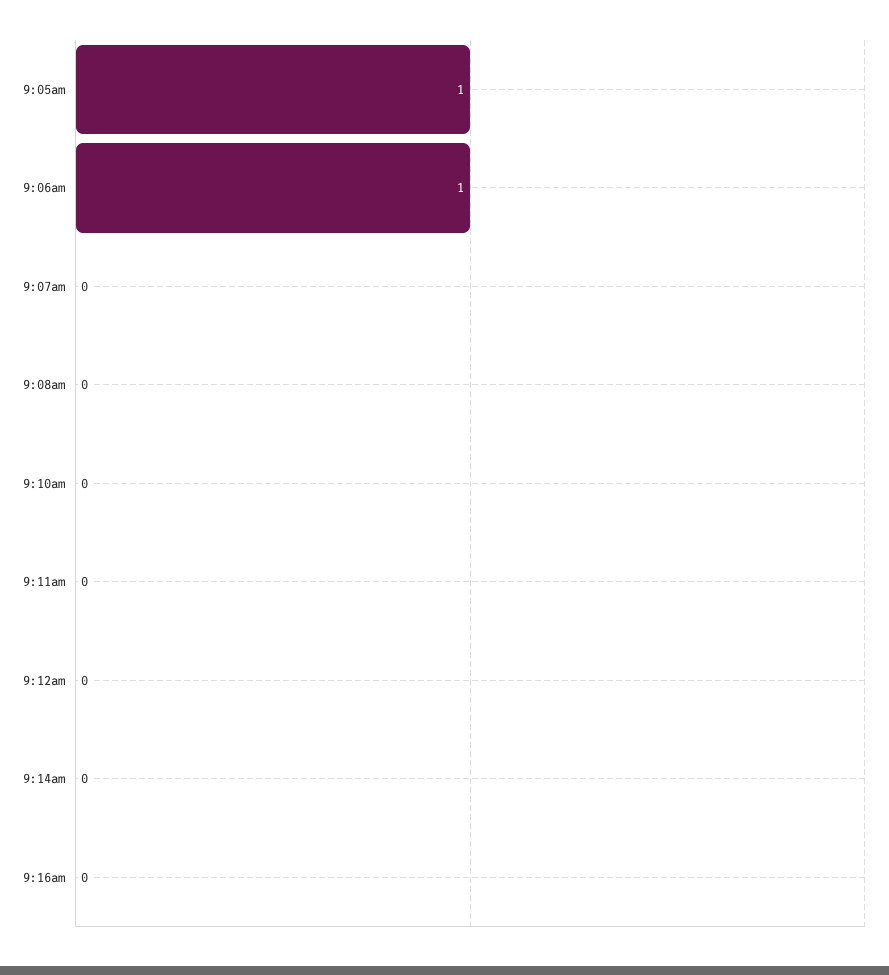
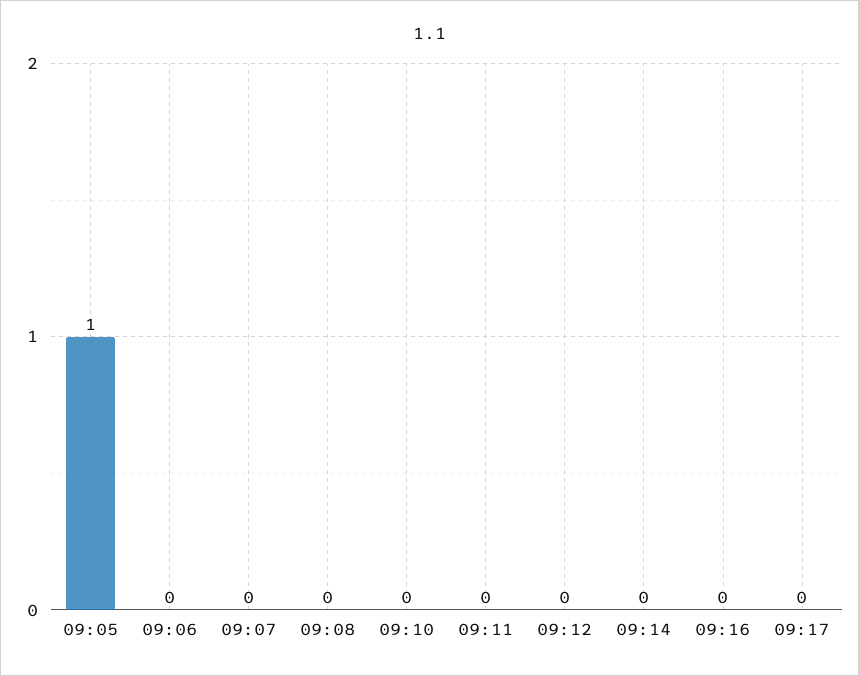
9:06am: 1 -> 0
09:17: none -> 0

